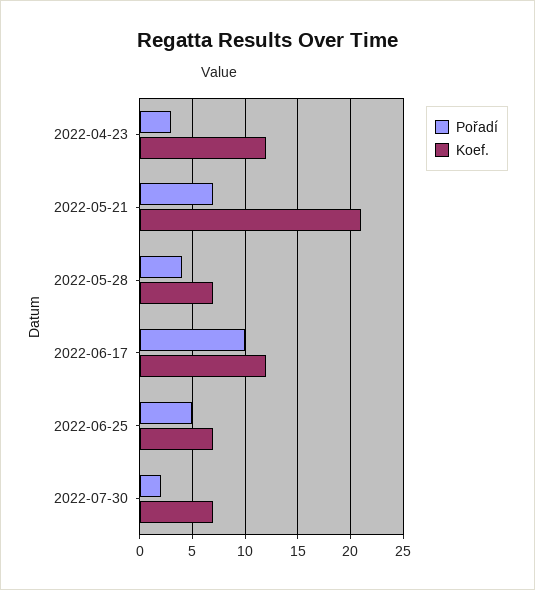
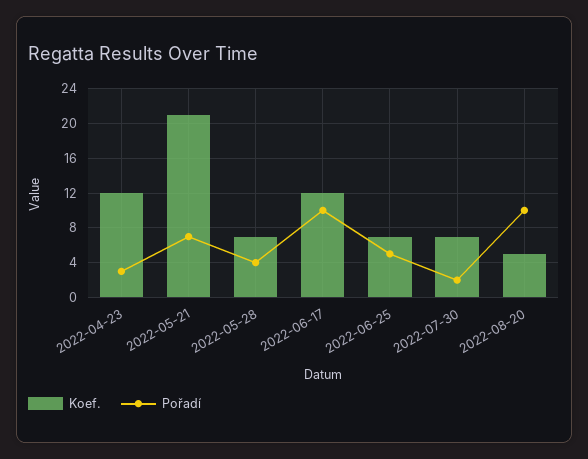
Koef., 2022-08-20: none -> 5
Pořadí, 2022-08-20: none -> 10

